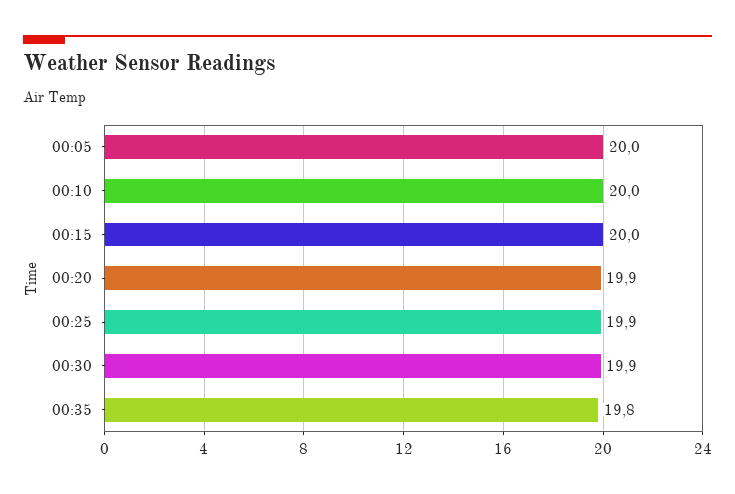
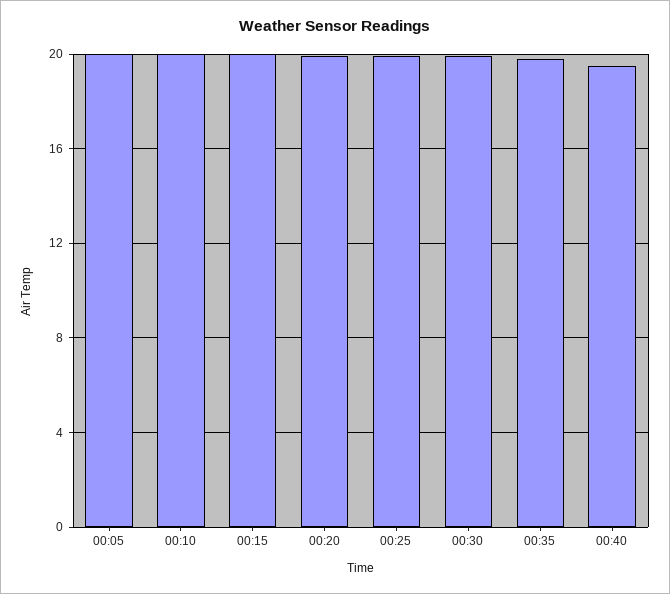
00:40: none -> 19.5

